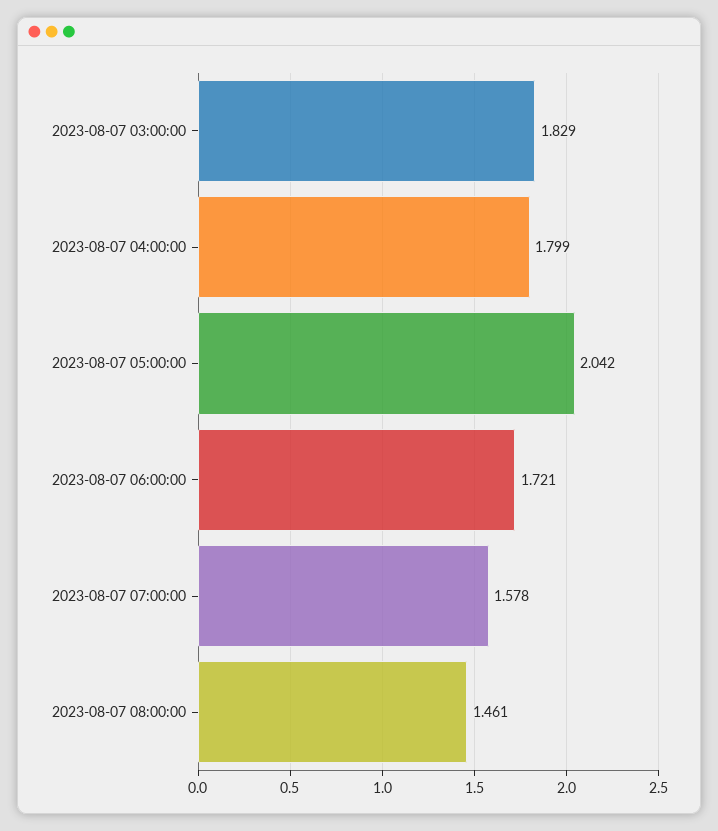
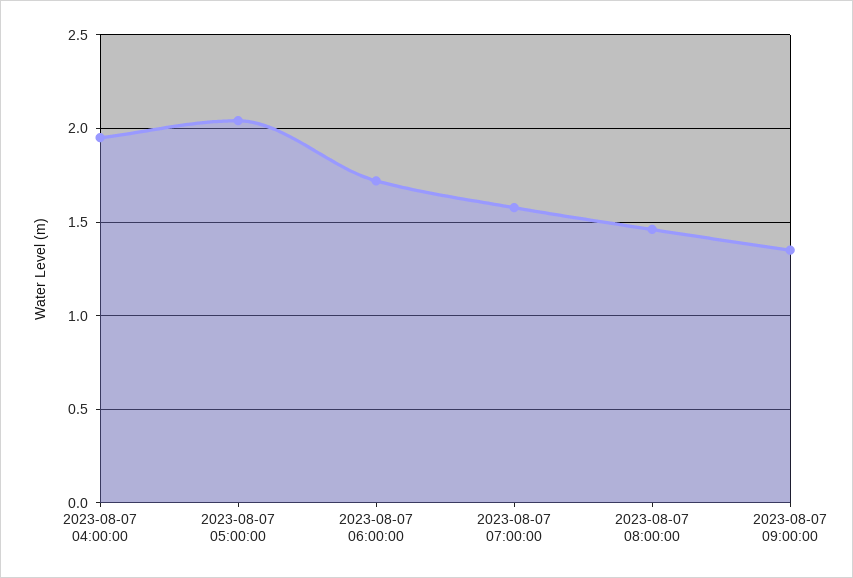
2023-08-07 03:00:00: 1.829 -> none
2023-08-07 04:00:00: 1.799 -> 1.95
2023-08-07 09:00:00: none -> 1.35

